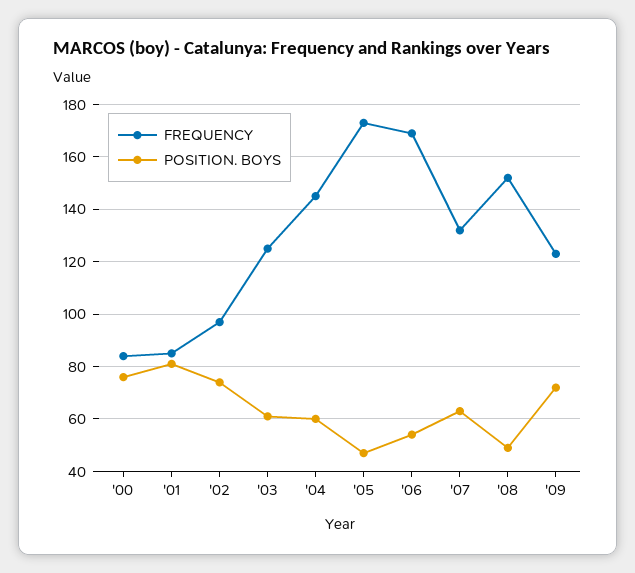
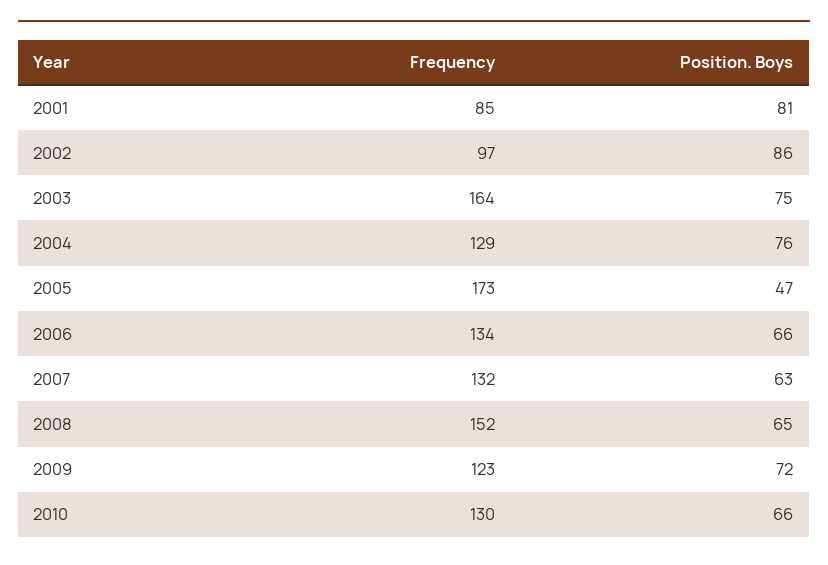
FREQUENCY, '00: 85 -> none
POSITION. BOYS, '00: 75 -> none
POSITION. BOYS, '02: 75 -> 86
FREQUENCY, '03: 125 -> 164
POSITION. BOYS, '03: 60 -> 75
FREQUENCY, '04: 145 -> 129
POSITION. BOYS, '04: 60 -> 76
FREQUENCY, '06: 170 -> 134
POSITION. BOYS, '06: 55 -> 66
POSITION. BOYS, '08: 50 -> 65
FREQUENCY, 2010: none -> 130
POSITION. BOYS, 2010: none -> 66

